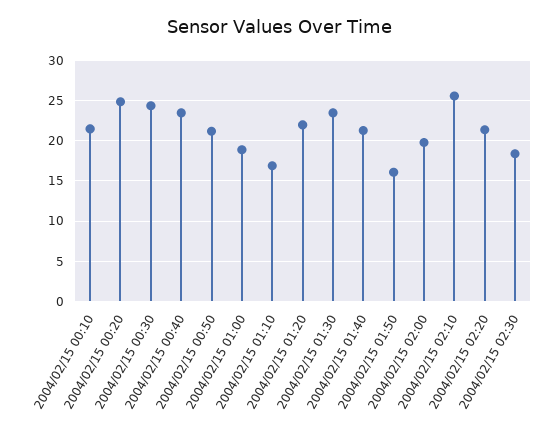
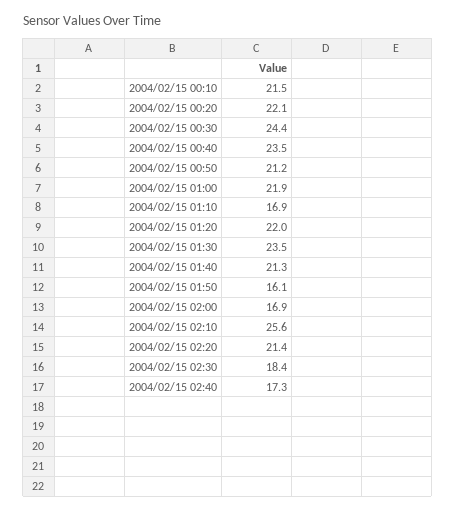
2004/02/15 00:20: 25 -> 22.1
2004/02/15 01:00: 19 -> 21.9
2004/02/15 02:00: 20 -> 16.9
2004/02/15 02:40: none -> 17.3

